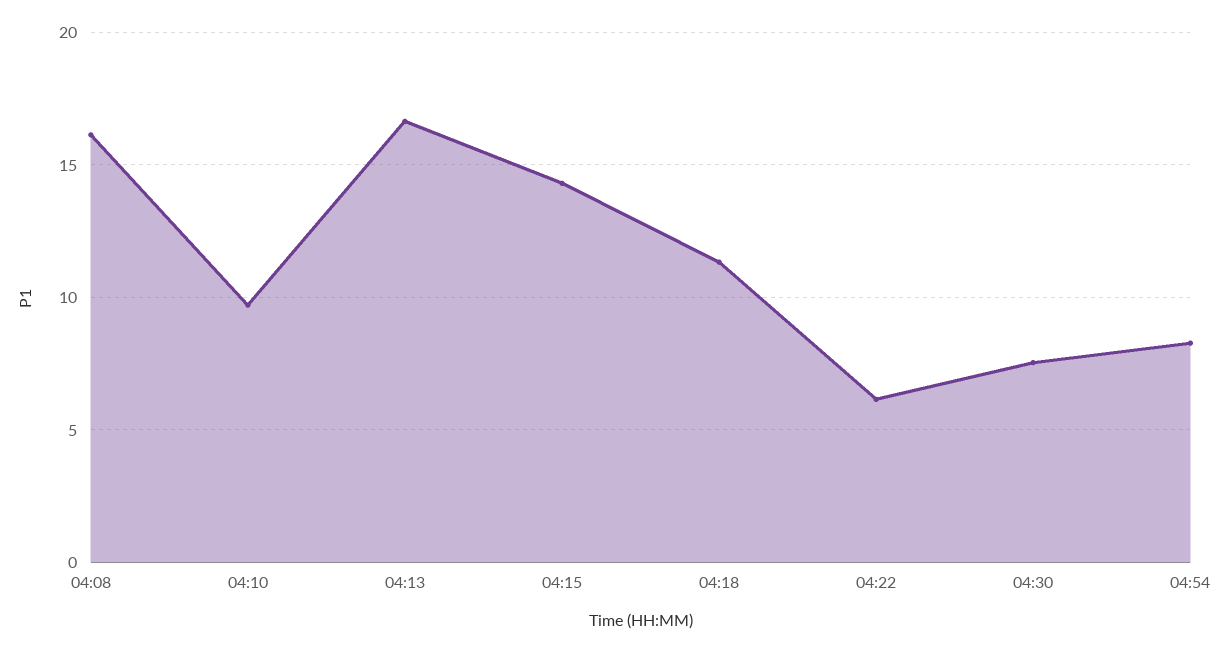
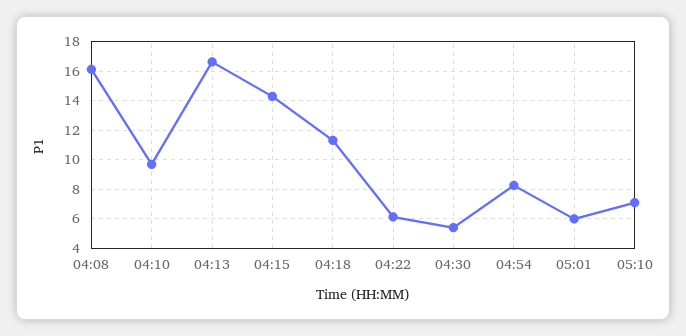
04:30: 7.5 -> 5.5
05:01: none -> 6
05:10: none -> 7

